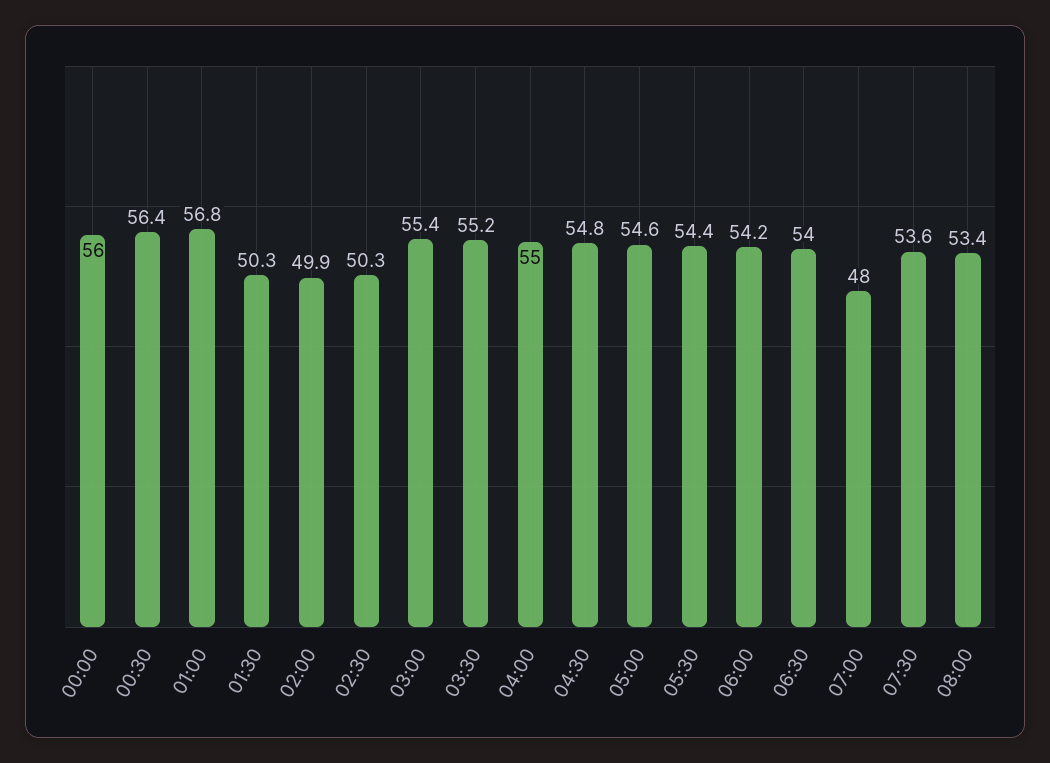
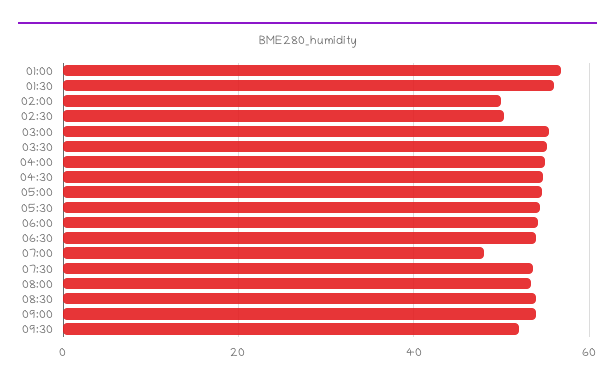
00:00: 56 -> none
00:30: 56.4 -> none
01:30: 50.3 -> 56
08:30: none -> 54
09:00: none -> 54
09:30: none -> 52

